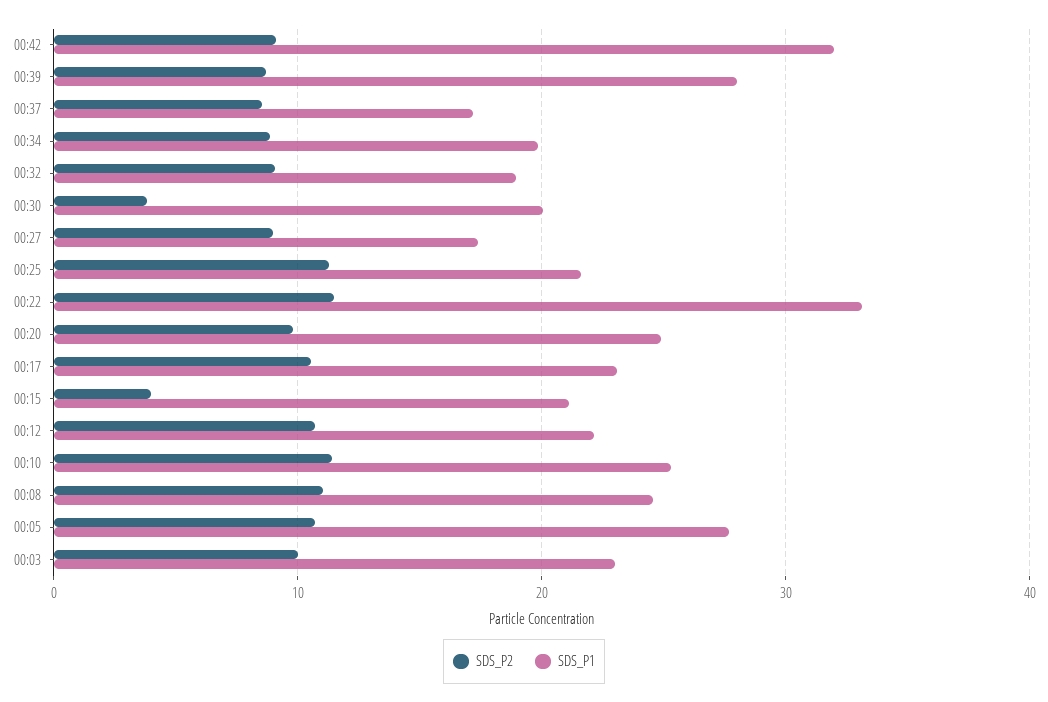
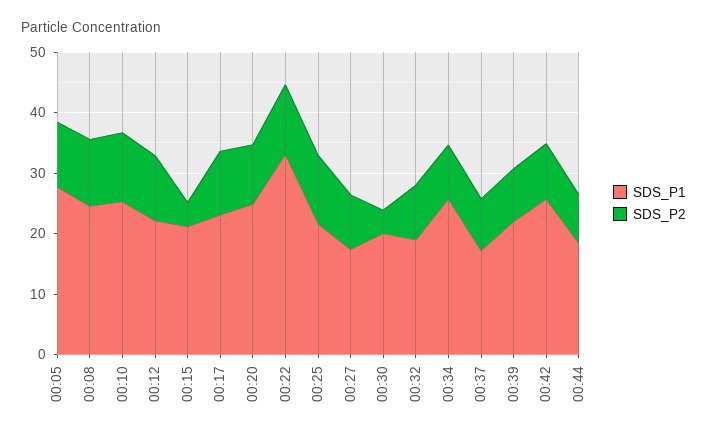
SDS_P1, 00:42: 32 -> 26
SDS_P1, 00:39: 28 -> 22
SDS_P1, 00:34: 20 -> 26
SDS_P2, 00:03: 10 -> none
SDS_P1, 00:03: 23 -> none
SDS_P1, 00:44: none -> 18
SDS_P2, 00:44: none -> 8

